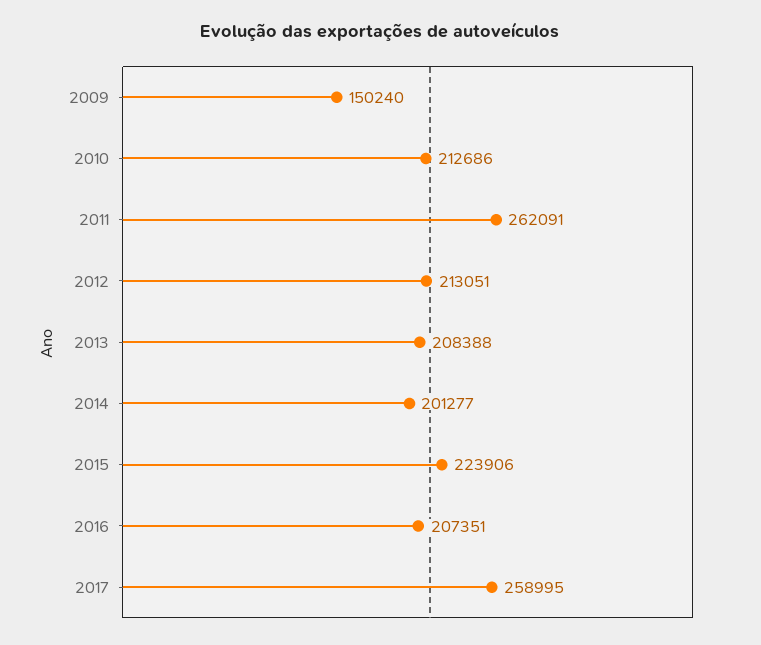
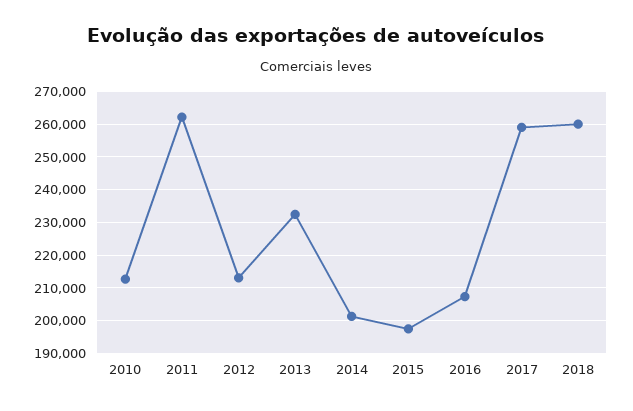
2009: 150240 -> none
2013: 208388 -> 232000
2015: 223906 -> 198000
2018: none -> 260000

